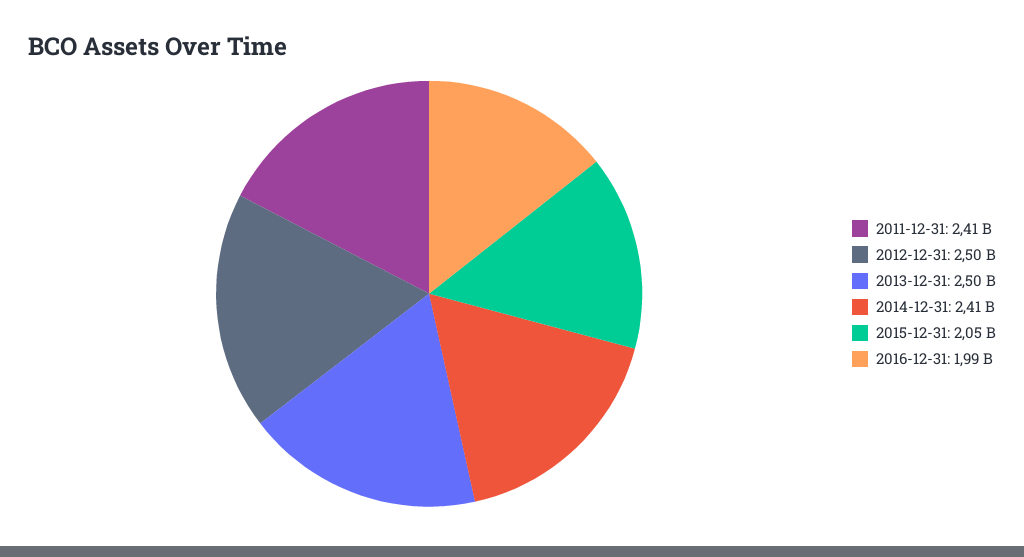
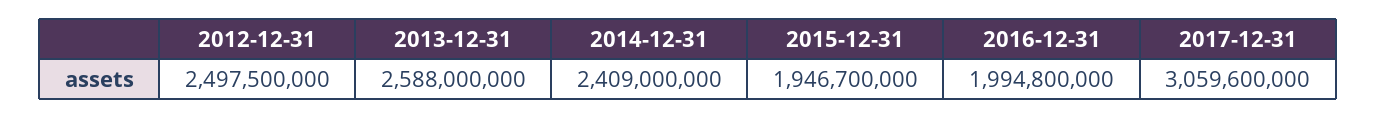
2011-12-31: 2410000000 -> none
2013-12-31: 2500000000 -> 2588000000
2015-12-31: 2050000000 -> 1946700000
2017-12-31: none -> 3059600000

